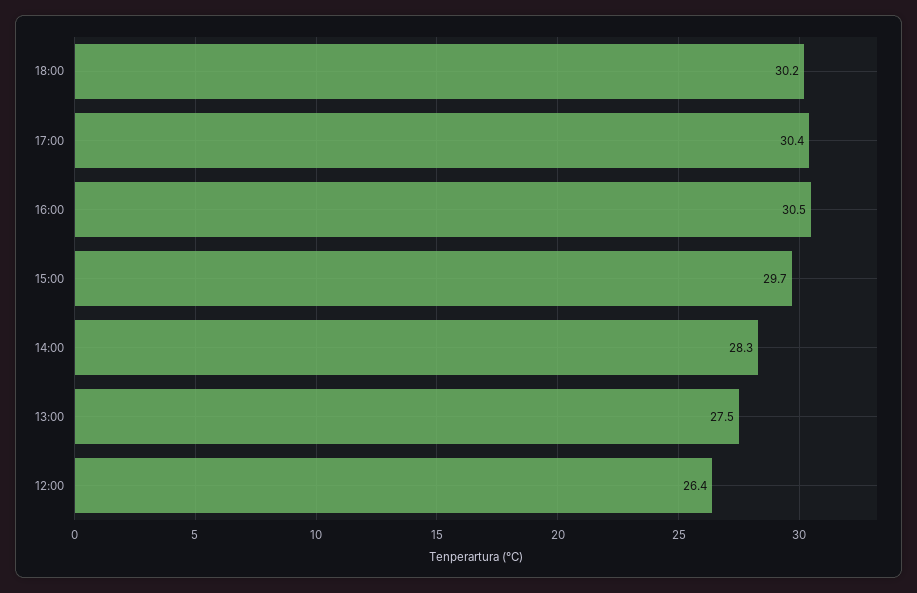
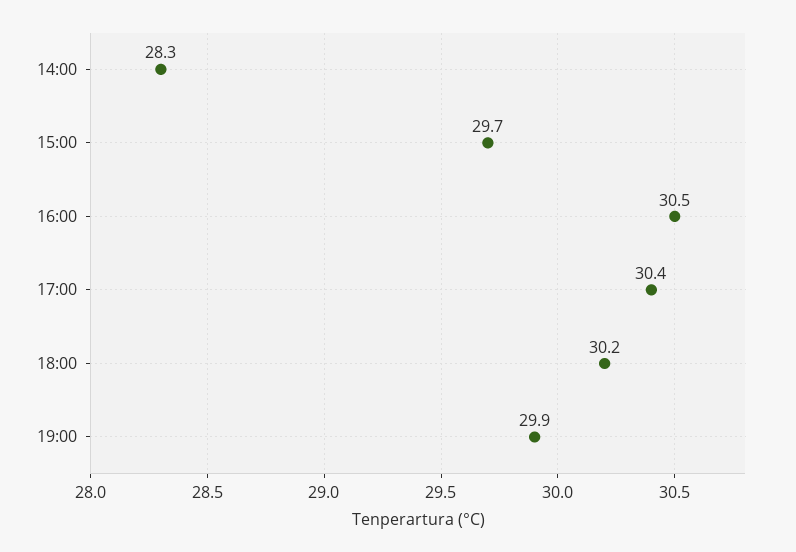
13:00: 27.5 -> none
12:00: 26.4 -> none
19:00: none -> 29.9

